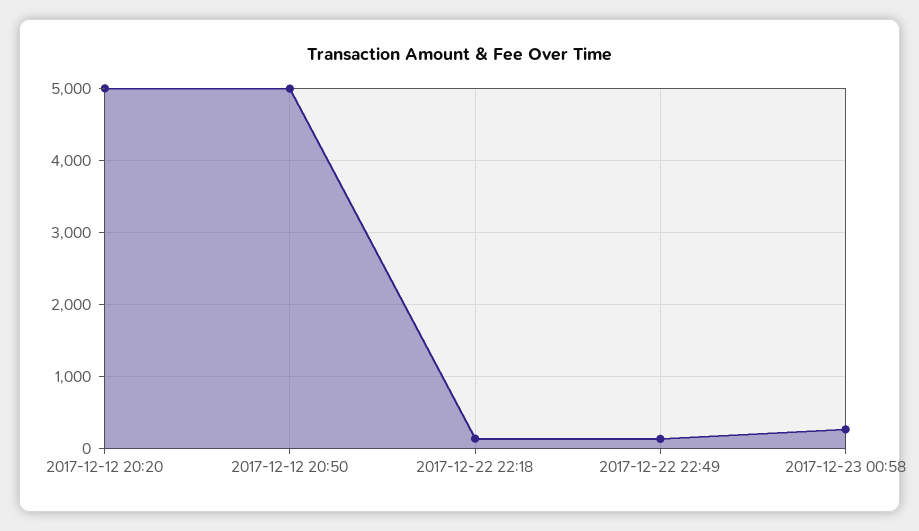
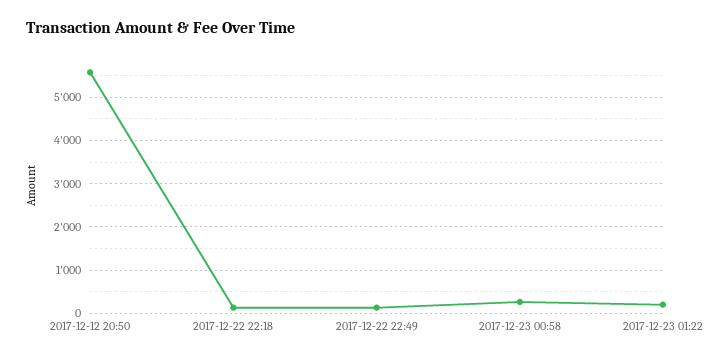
2017-12-12 20:20: 5000 -> none
2017-12-12 20:50: 5000 -> 5600
2017-12-23 01:22: none -> 200

